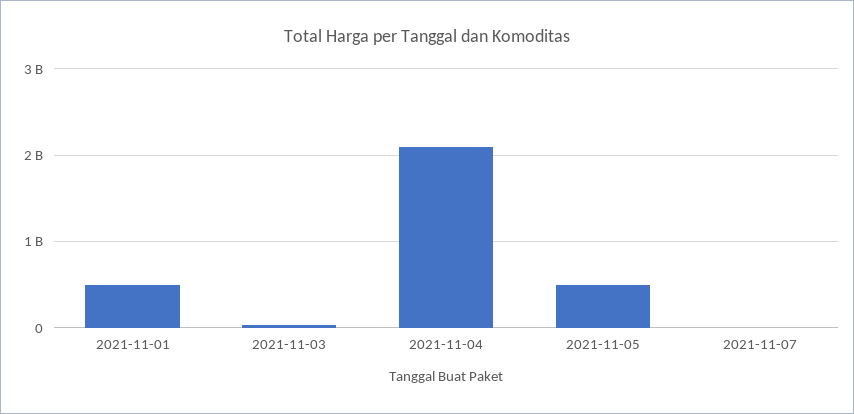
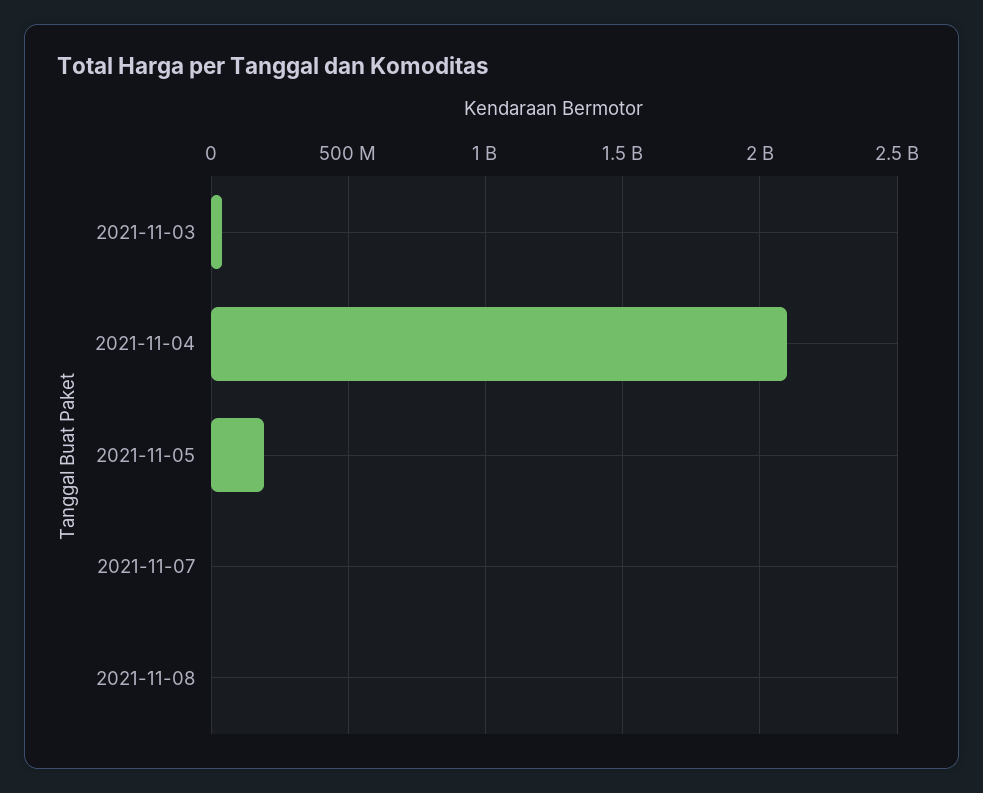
2021-11-01: 500000000 -> none
2021-11-05: 500000000 -> 200000000
2021-11-08: none -> 0

